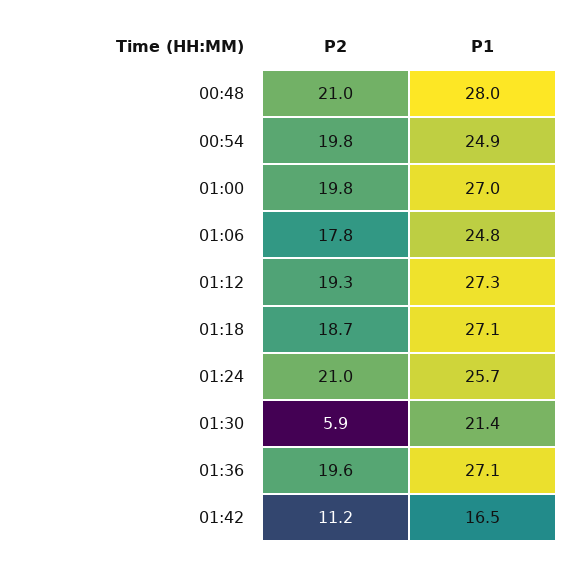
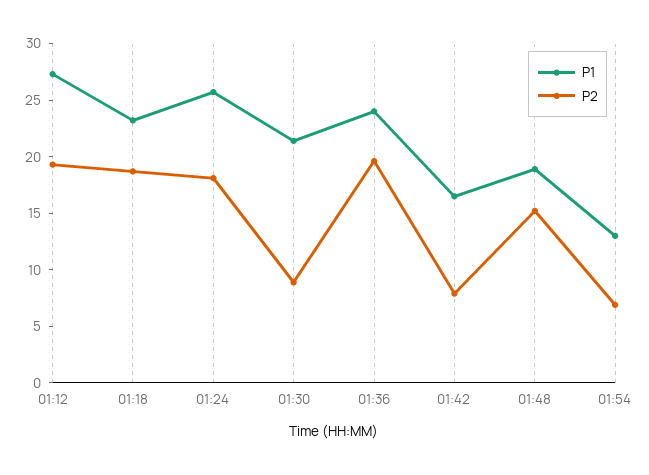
P2, 00:48: 21 -> none
P1, 00:48: 28 -> none
P2, 00:54: 19.8 -> none
P1, 00:54: 24.9 -> none
P2, 01:00: 19.8 -> none
P1, 01:00: 27 -> none
P2, 01:06: 17.8 -> none
P1, 01:06: 24.8 -> none
P1, 01:18: 27.1 -> 23
P2, 01:24: 21 -> 18
P2, 01:30: 5.9 -> 9
P1, 01:36: 27.1 -> 24
P2, 01:42: 11.2 -> 8
P1, 01:48: none -> 19
P2, 01:48: none -> 15
P1, 01:54: none -> 13
P2, 01:54: none -> 7

